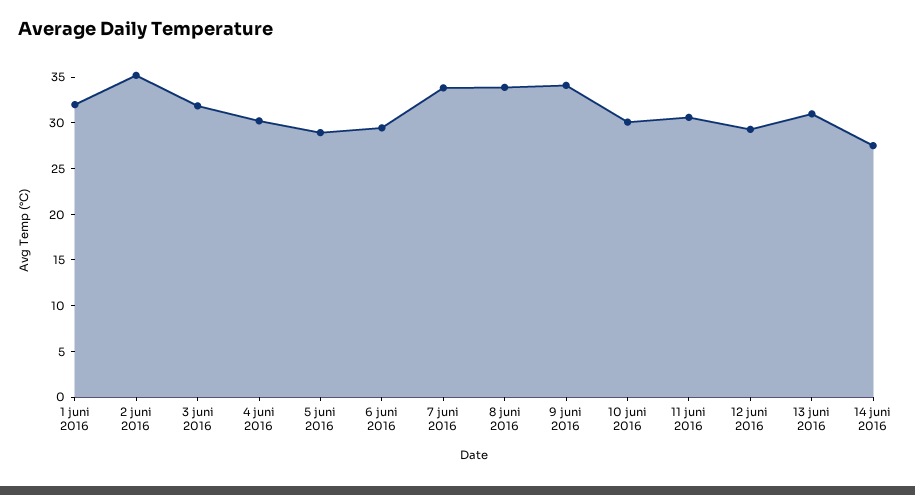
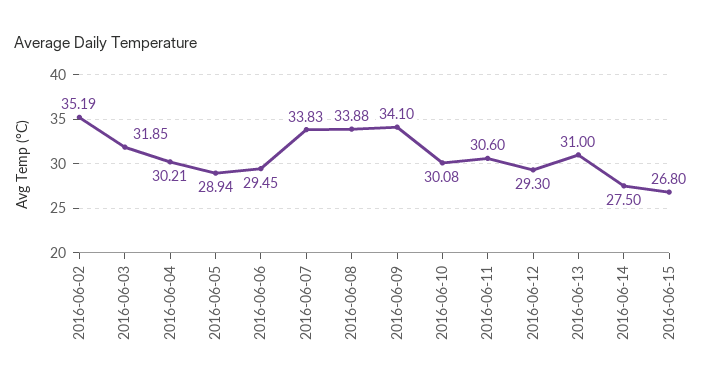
1 juni 2016: 32 -> none
2016-06-15: none -> 26.8

